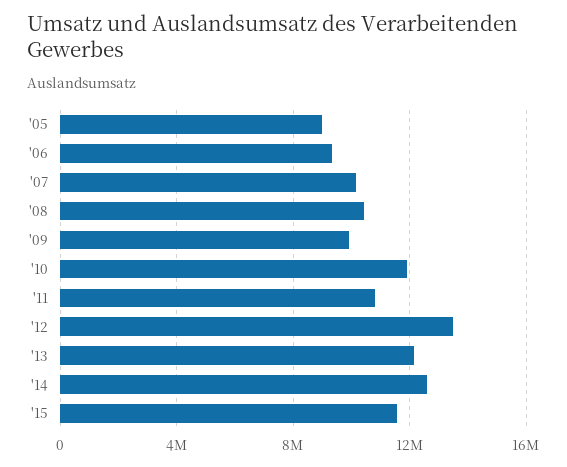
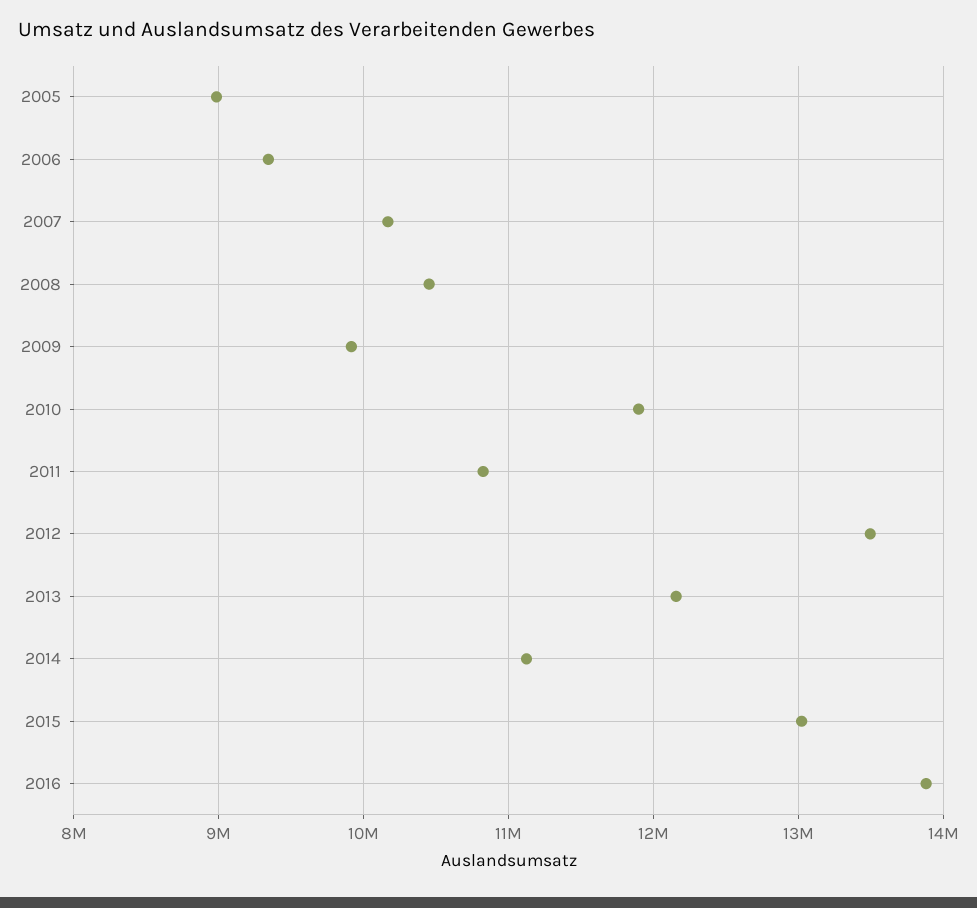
'14: 12500000 -> 11100000
'15: 11500000 -> 13000000
2016: none -> 13900000

